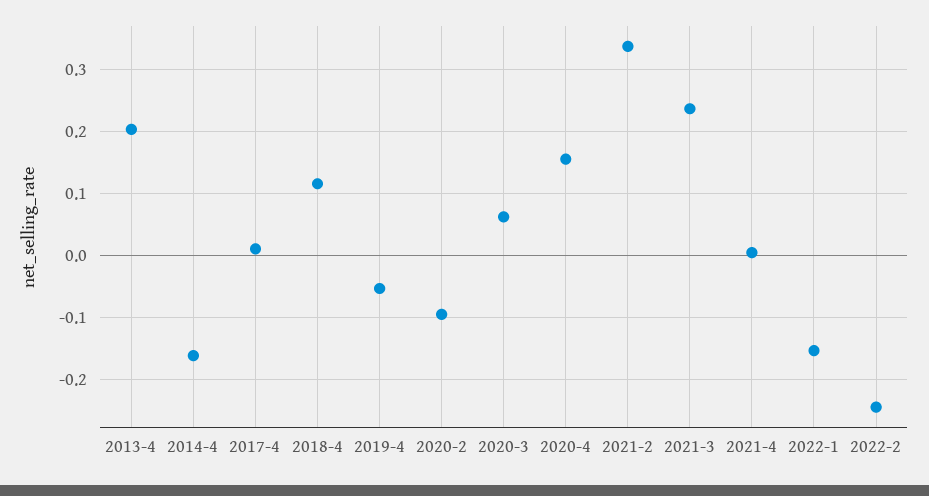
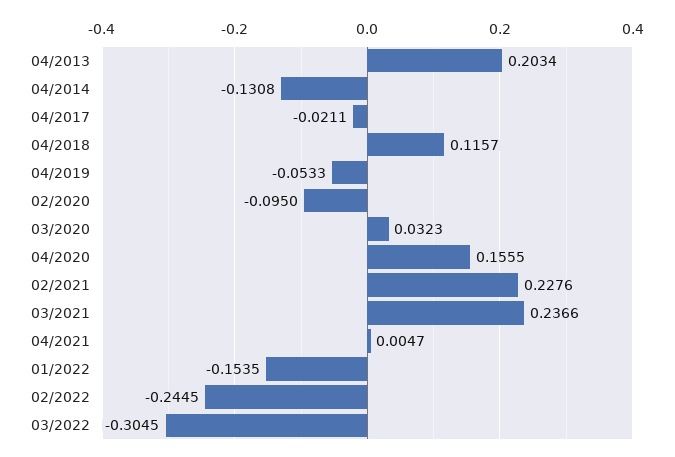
2014-4: -0.16 -> -0.1308
2017-4: 0.01 -> -0.0211
2020-3: 0.06 -> 0.0323
2021-2: 0.34 -> 0.2276
03/2022: none -> -0.3045

